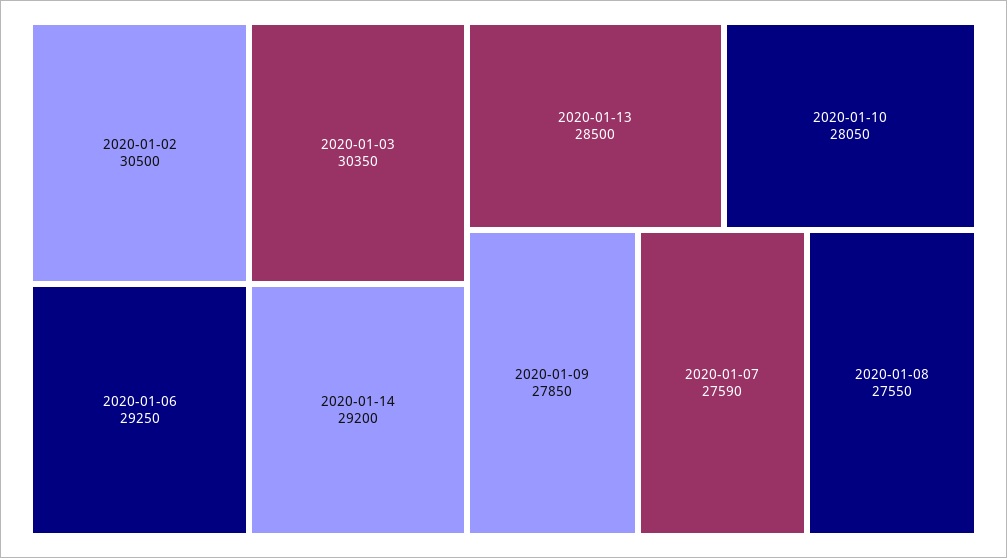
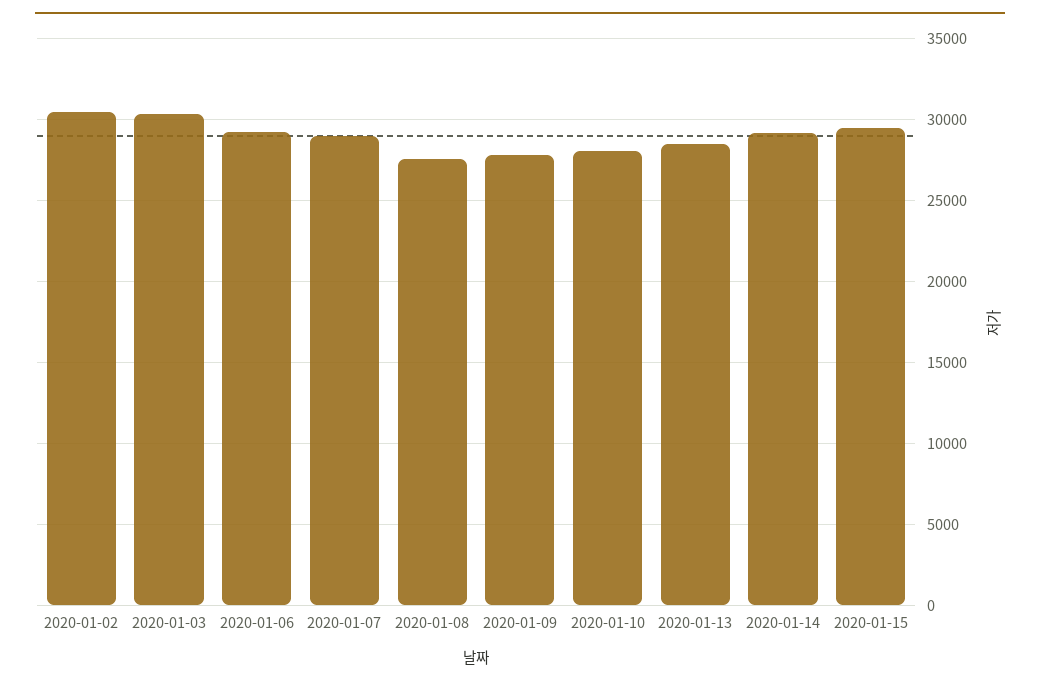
2020-01-07: 27590 -> 29000
2020-01-15: none -> 29500

